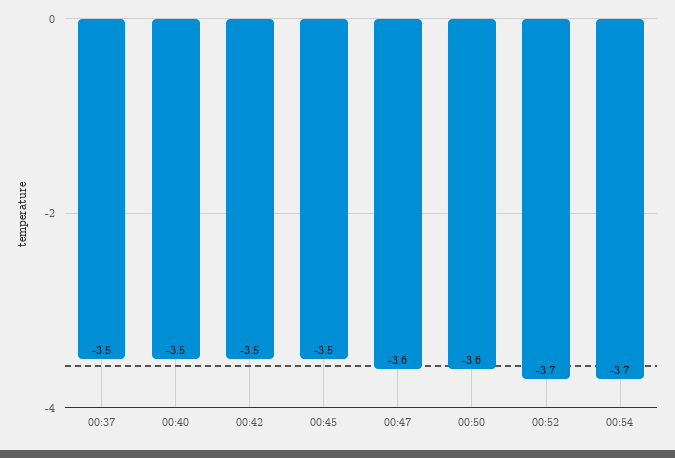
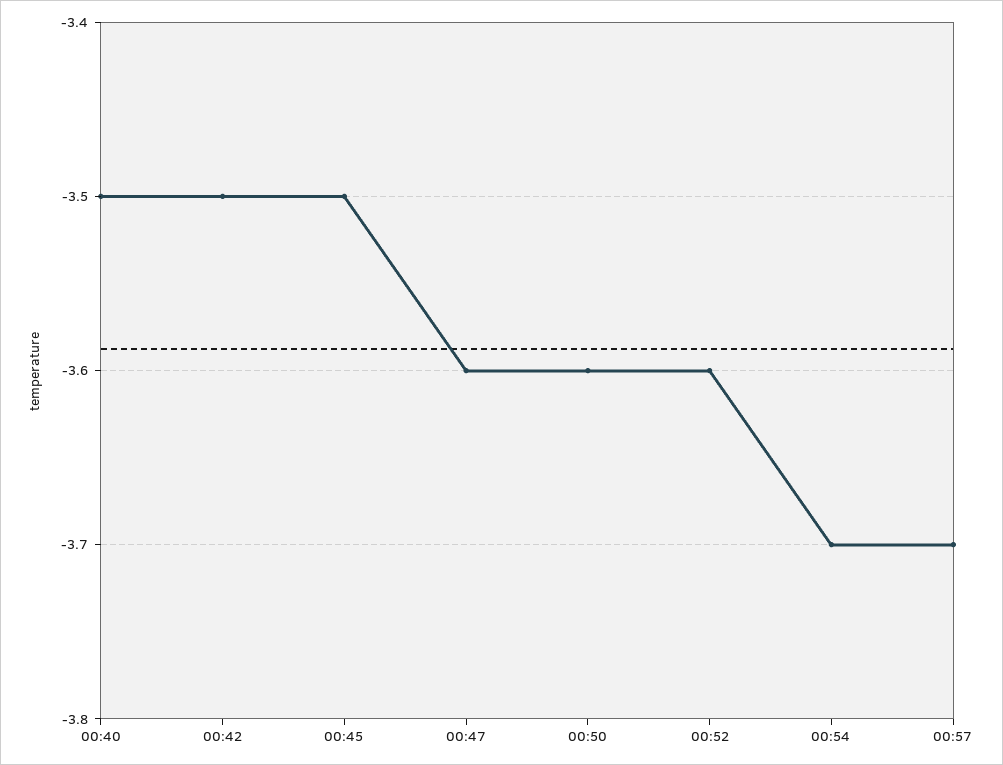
00:37: -3.5 -> none
00:52: -3.7 -> -3.6
00:57: none -> -3.7

